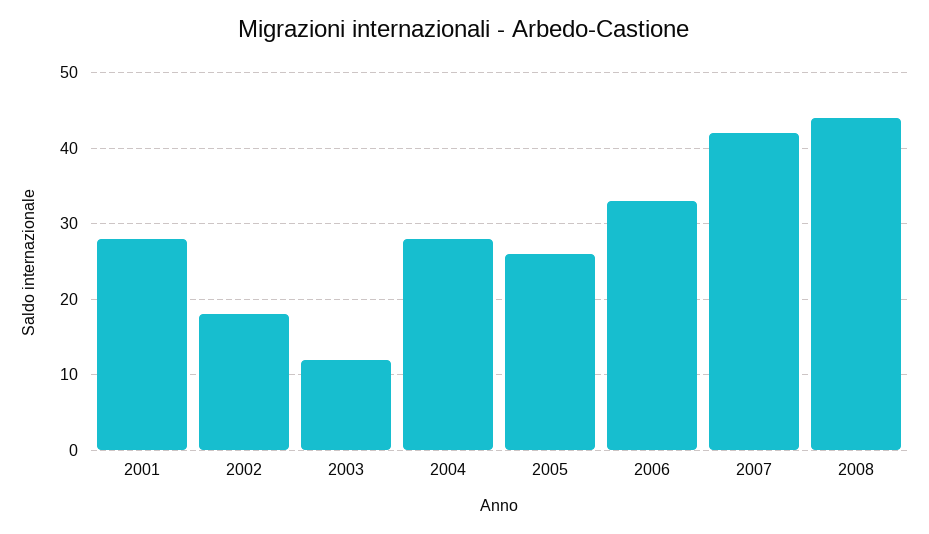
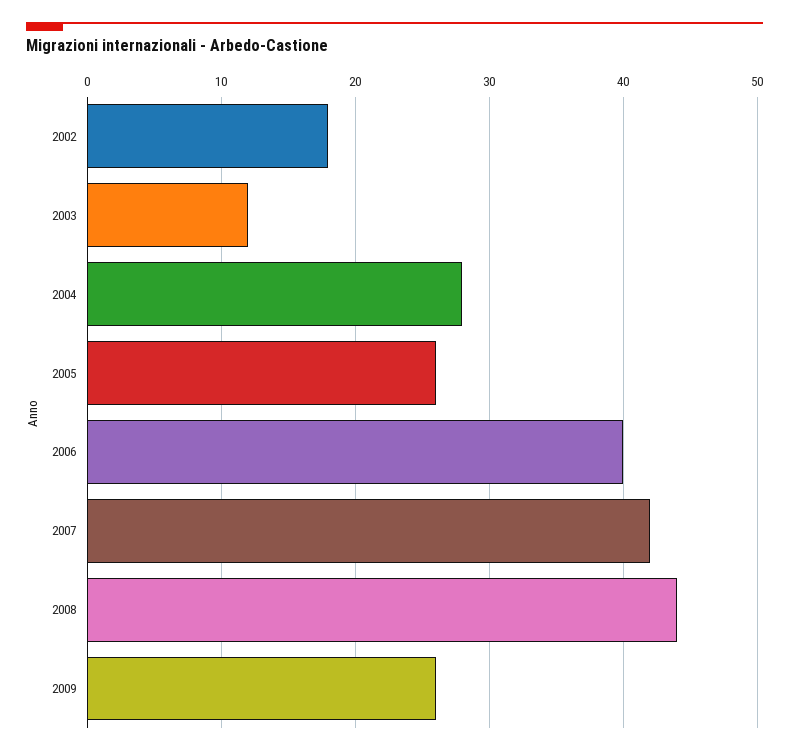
2001: 28 -> none
2006: 33 -> 40
2009: none -> 26

